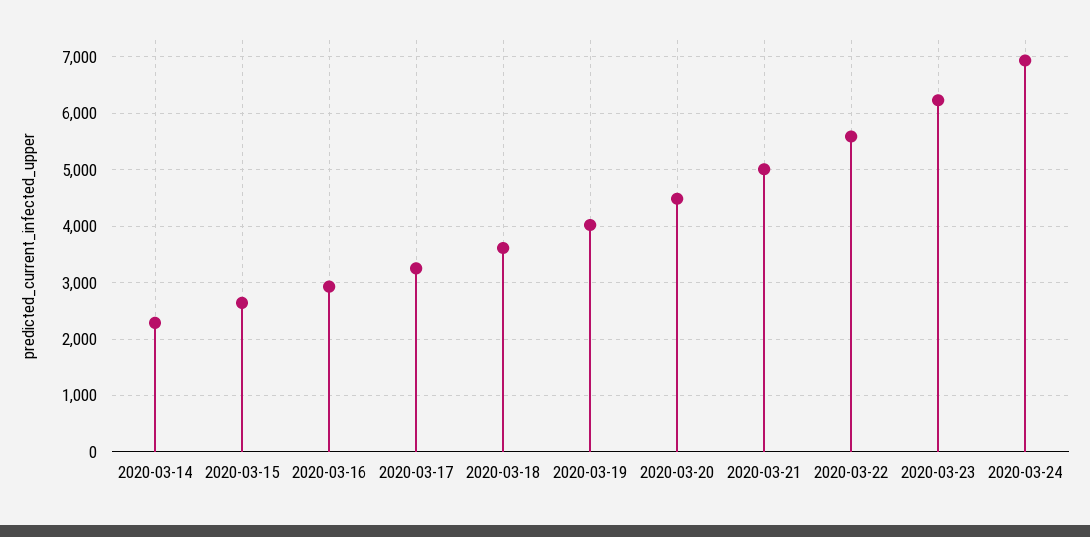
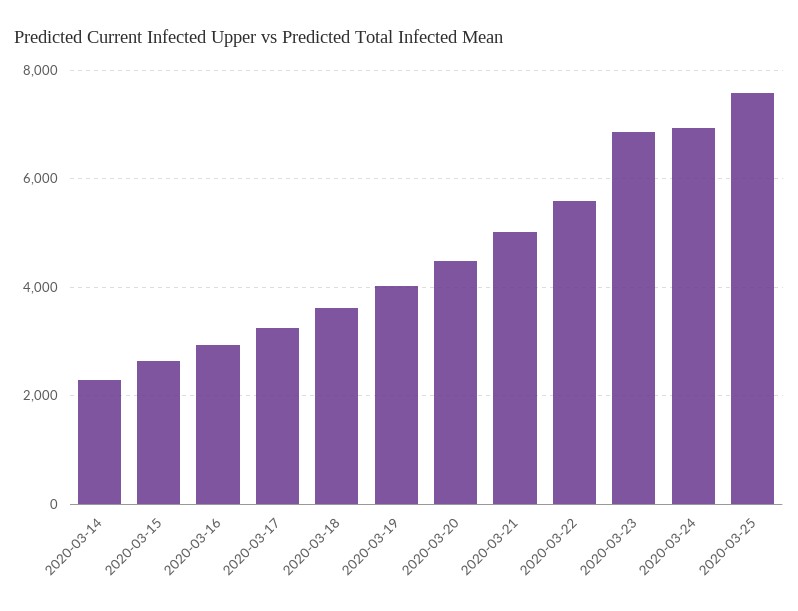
2020-03-23: 6200 -> 6800
2020-03-25: none -> 7600

